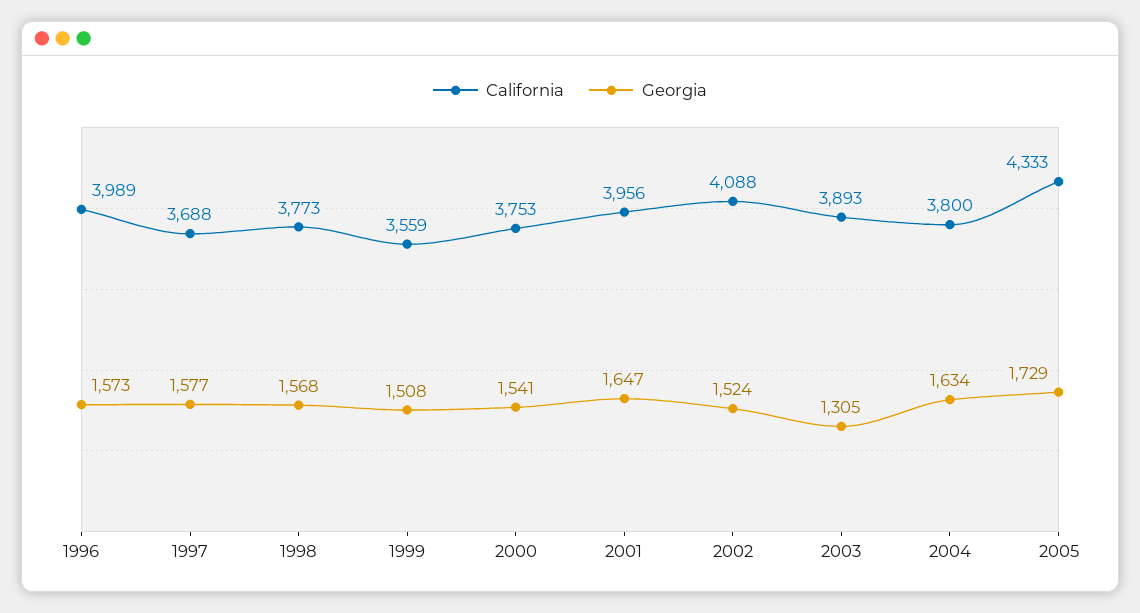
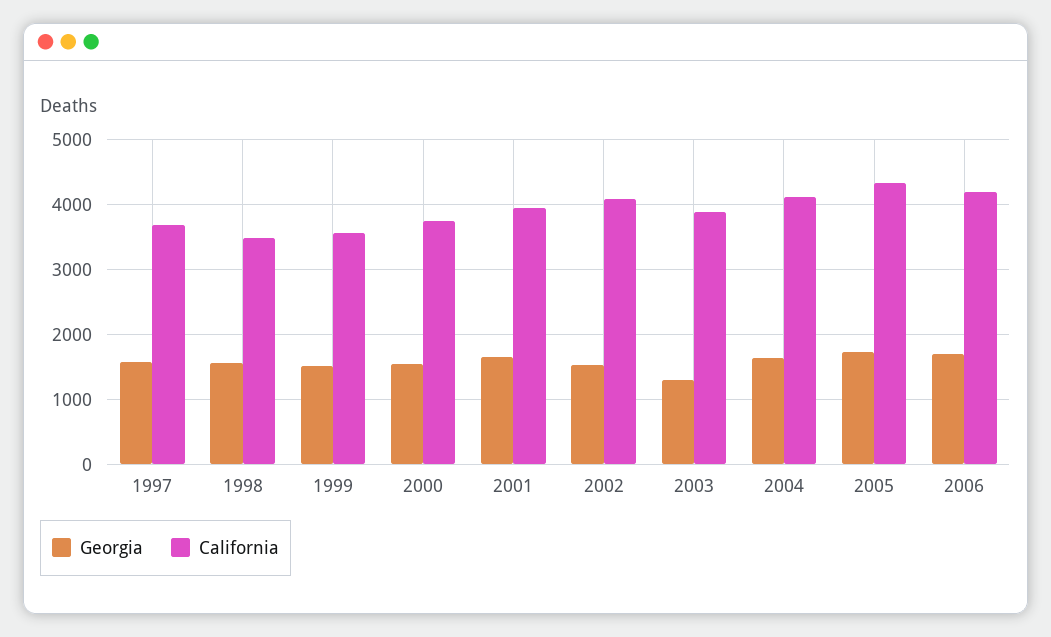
California, 1996: 3989 -> none
Georgia, 1996: 1573 -> none
California, 1998: 3773 -> 3500
California, 2004: 3800 -> 4100
Georgia, 2006: none -> 1700
California, 2006: none -> 4200

